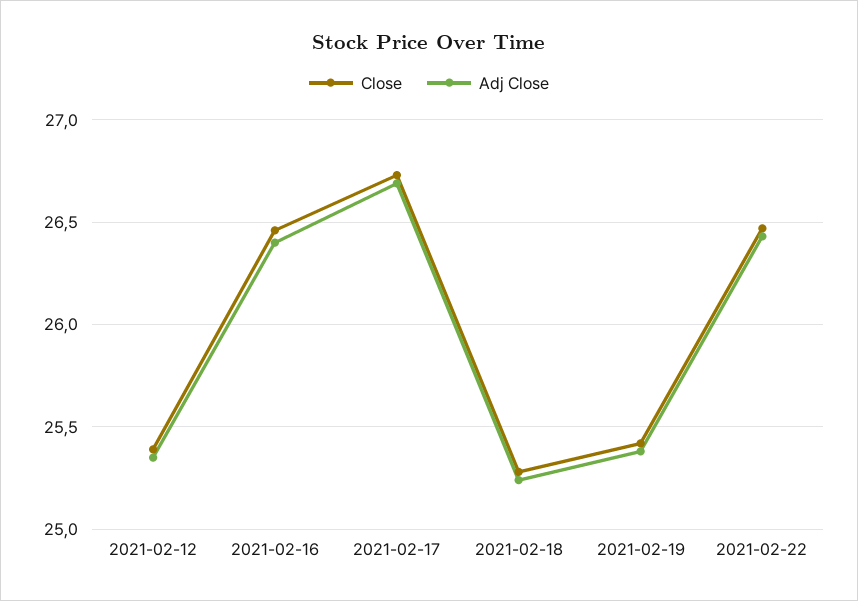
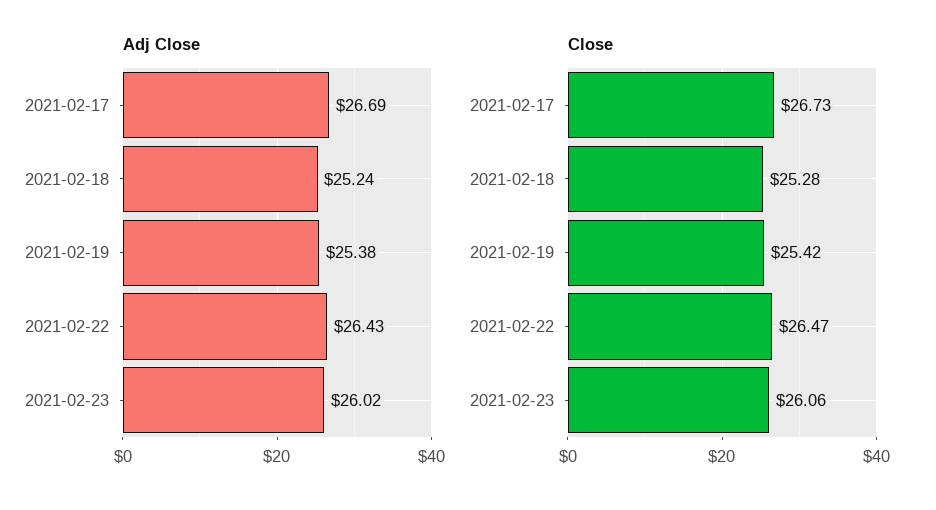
Close, 2021-02-12: 25.4 -> none
Adj Close, 2021-02-12: 25.35 -> none
Close, 2021-02-16: 26.45 -> none
Adj Close, 2021-02-16: 26.4 -> none
Adj Close, 2021-02-23: none -> 26.02
Close, 2021-02-23: none -> 26.06

